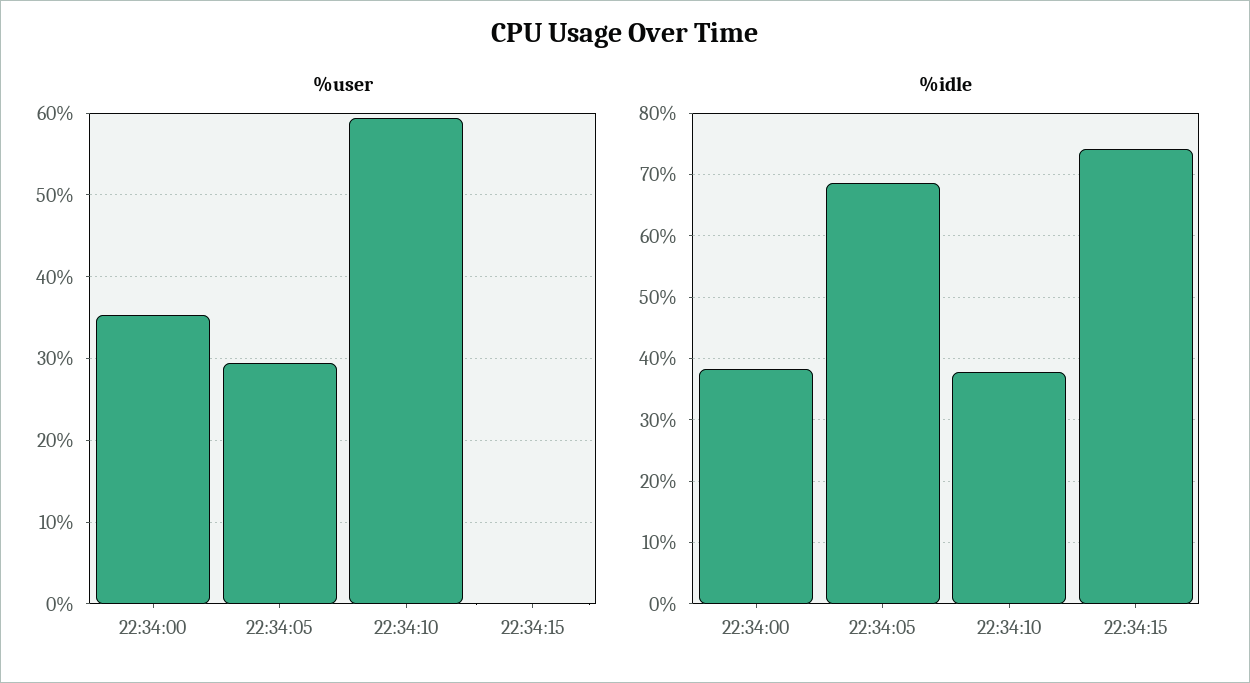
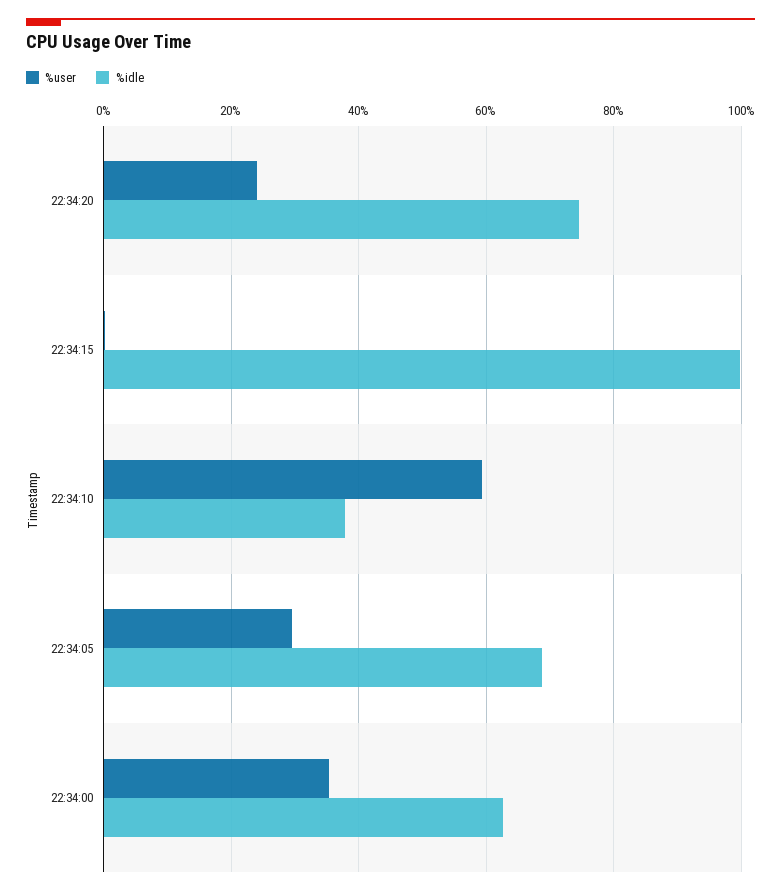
%idle, 22:34:00: 38 -> 62
%idle, 22:34:15: 74 -> 100
%user, 22:34:20: none -> 24
%idle, 22:34:20: none -> 74

